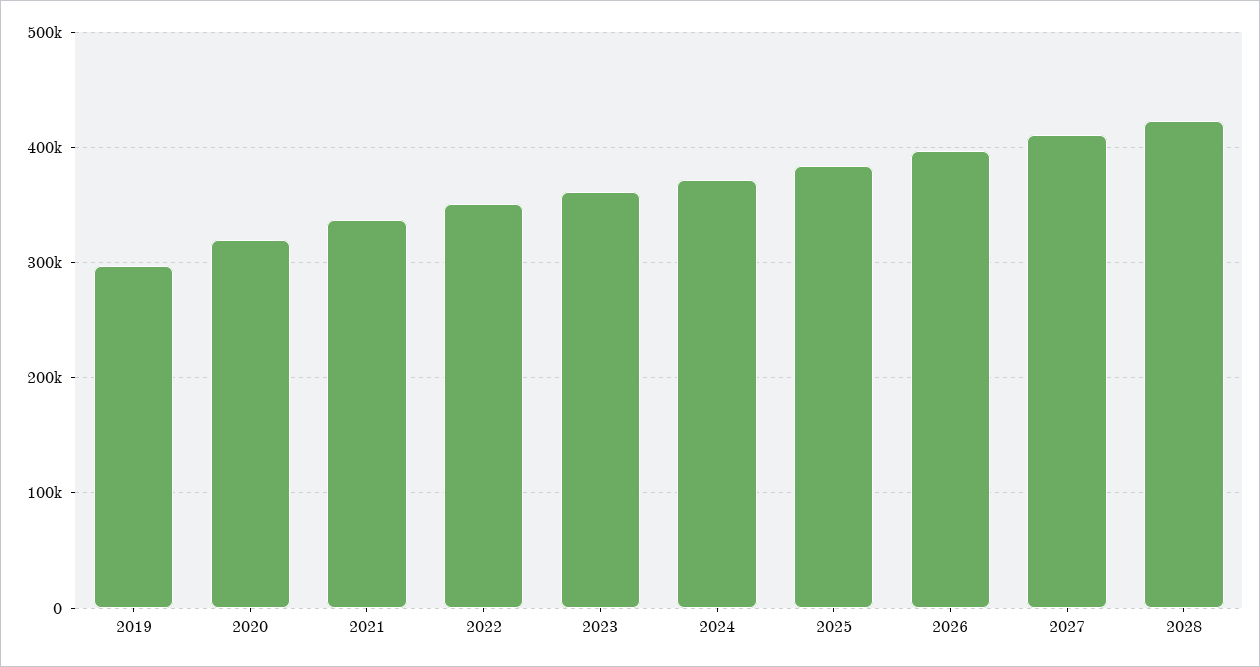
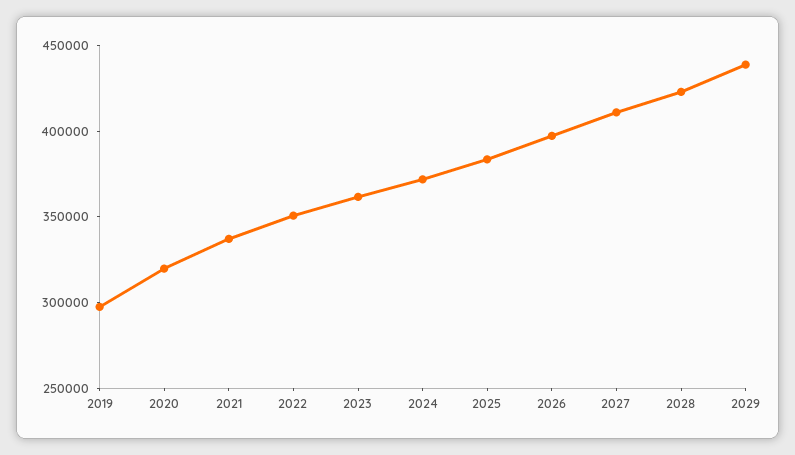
2029: none -> 440000

